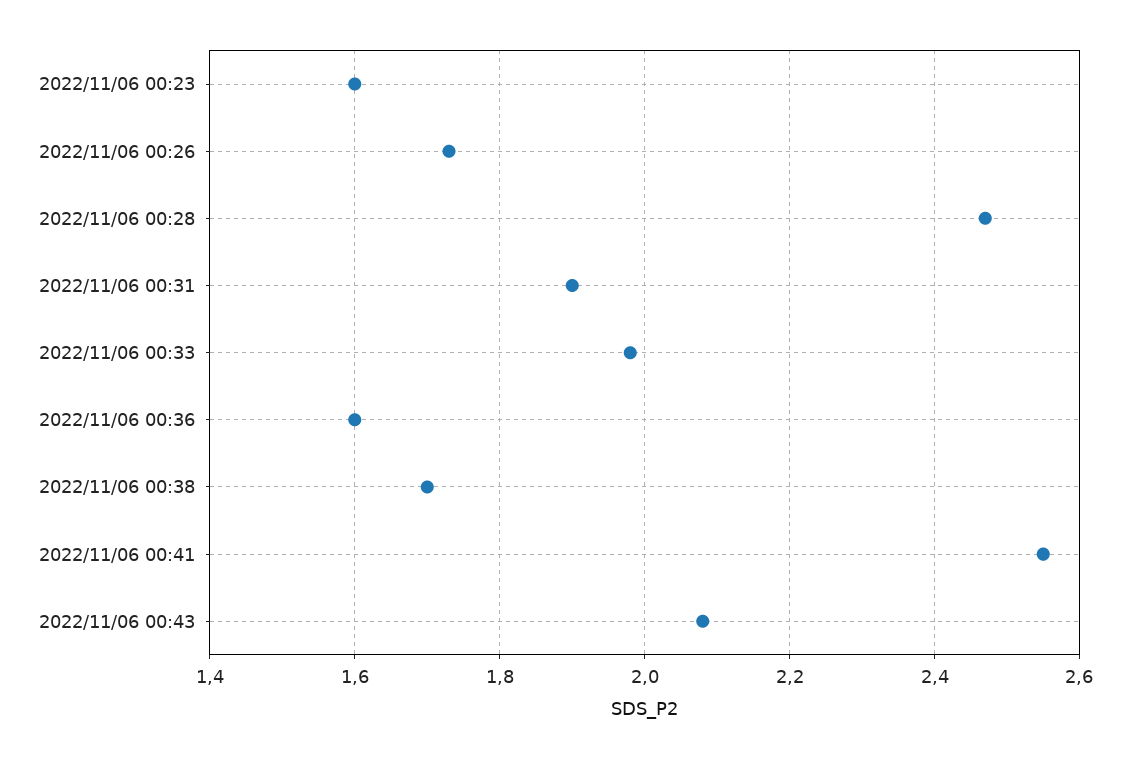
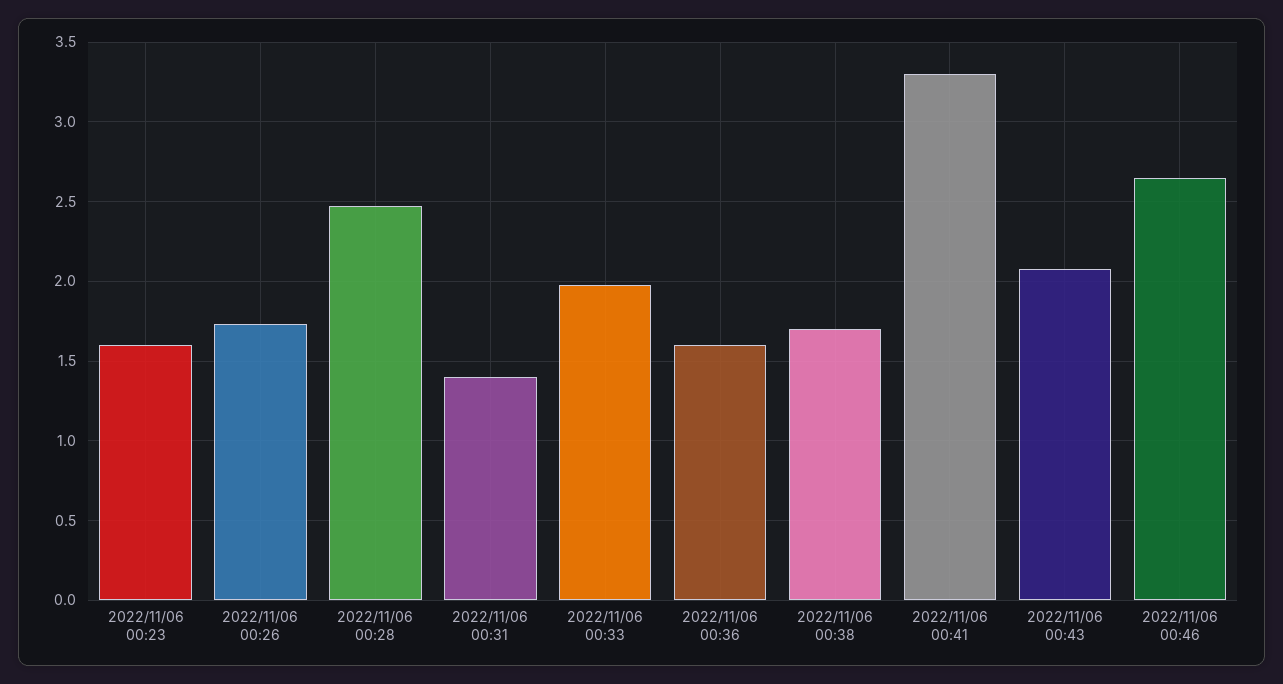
2022/11/06 00:31: 1.9 -> 1.4
2022/11/06 00:41: 2.55 -> 3.3
2022/11/06 00:46: none -> 2.65

